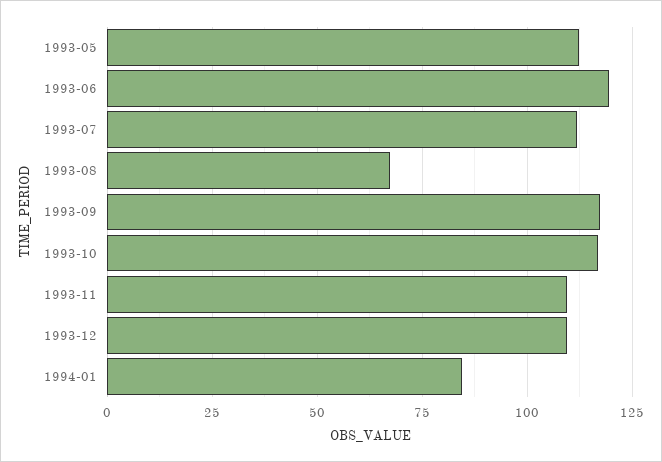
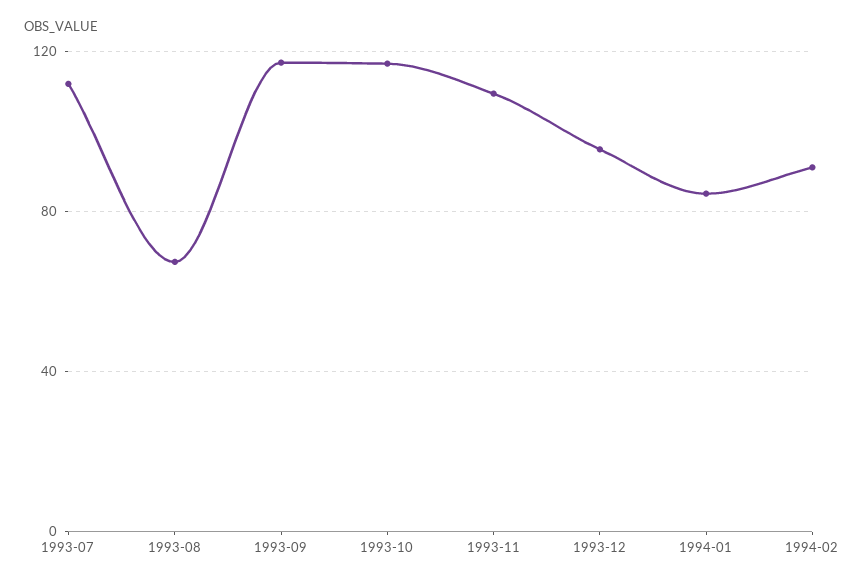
1993-05: 112.5 -> none
1993-06: 120 -> none
1993-12: 110 -> 95
1994-02: none -> 90

